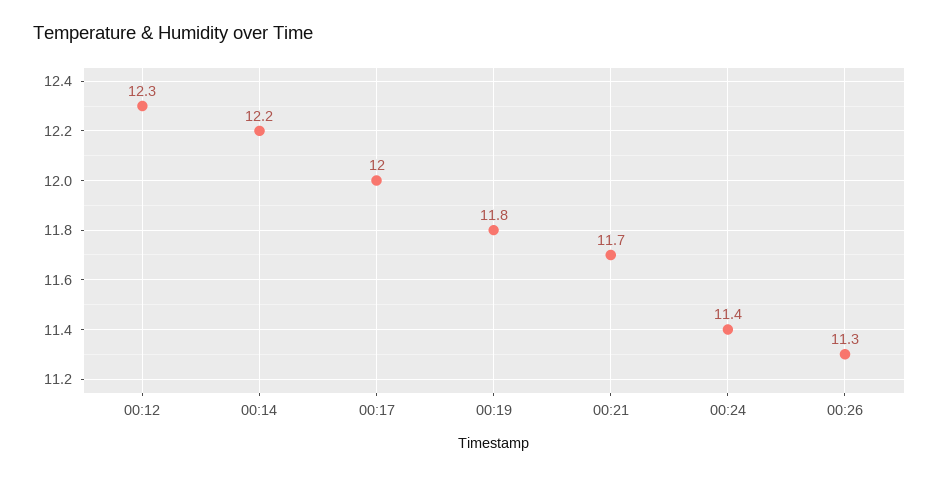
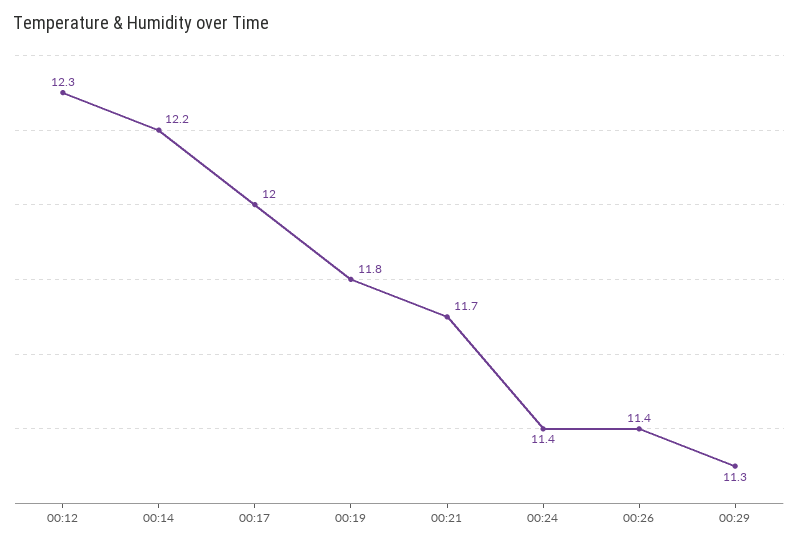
00:26: 11.3 -> 11.4
00:29: none -> 11.3

